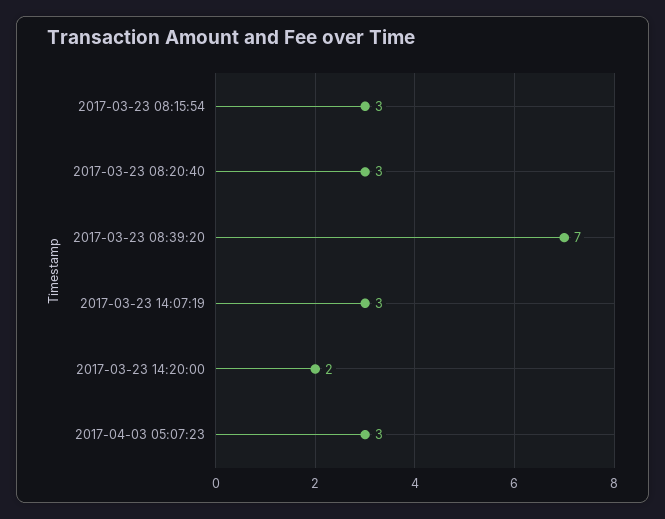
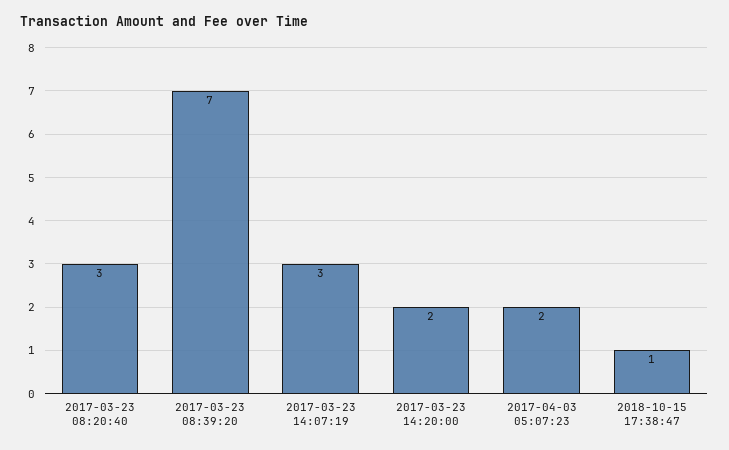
2017-03-23 08:15:54: 3 -> none
2017-04-03 05:07:23: 3 -> 2
2018-10-15 17:38:47: none -> 1

